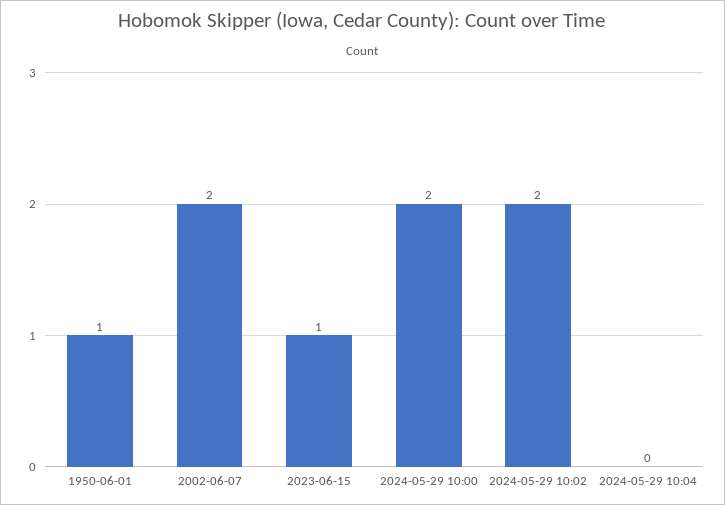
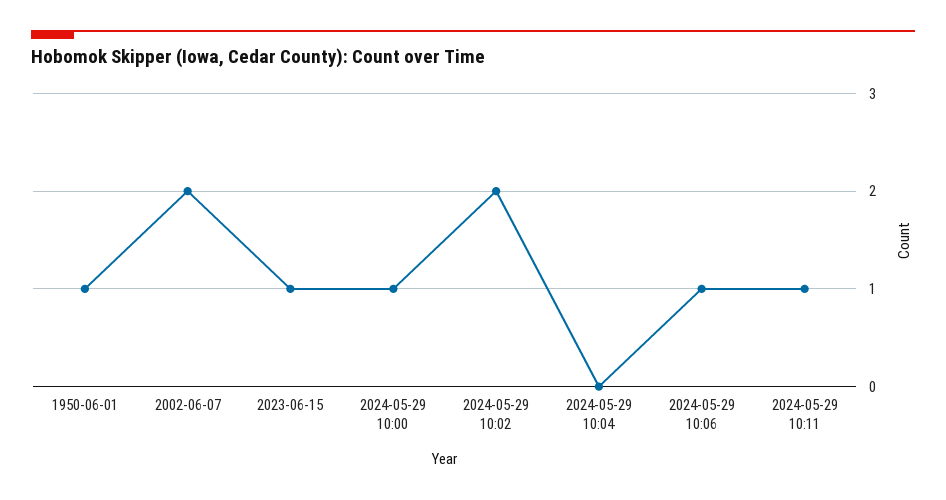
2024-05-29 10:00: 2 -> 1
2024-05-29 10:06: none -> 1
2024-05-29 10:11: none -> 1

